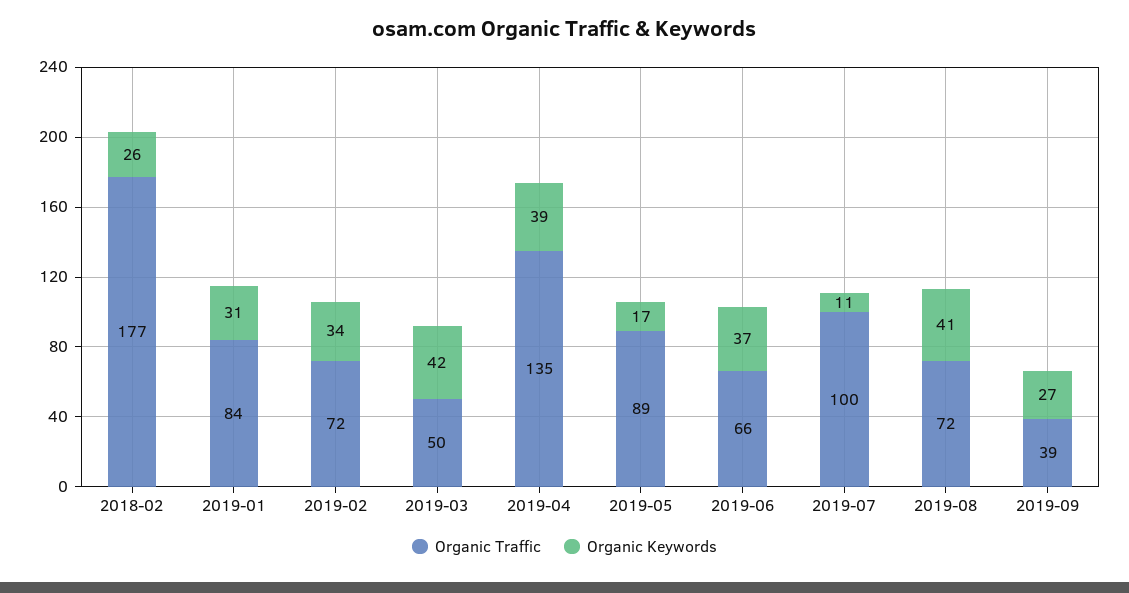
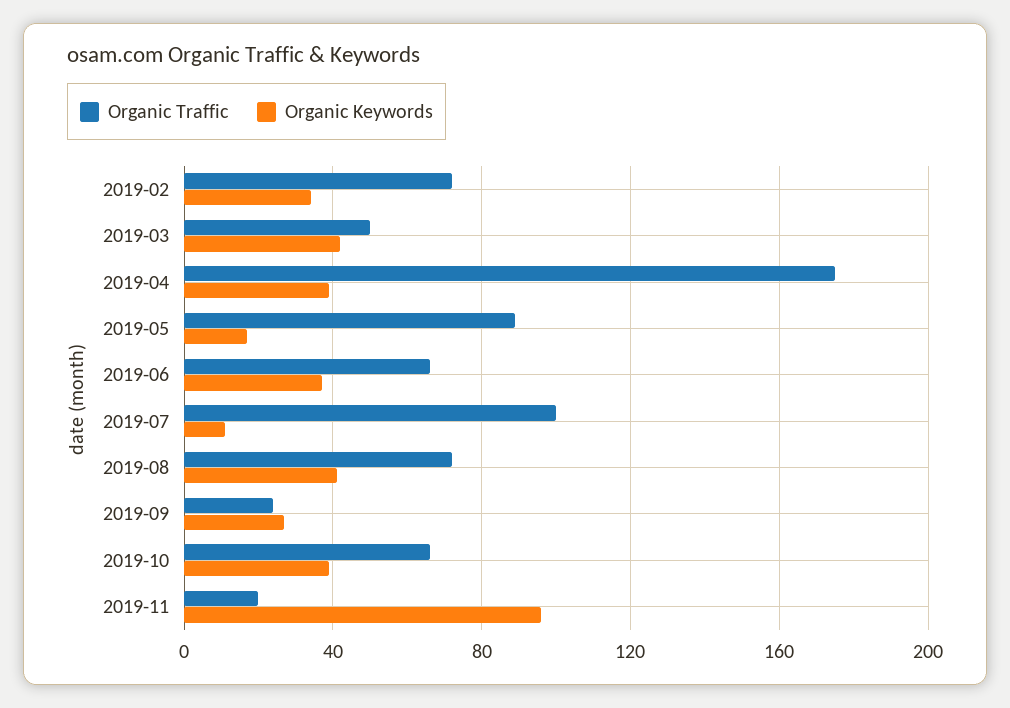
Organic Traffic, 2018-02: 177 -> none
Organic Keywords, 2018-02: 26 -> none
Organic Traffic, 2019-01: 84 -> none
Organic Keywords, 2019-01: 31 -> none
Organic Traffic, 2019-04: 135 -> 175
Organic Traffic, 2019-09: 39 -> 25
Organic Traffic, 2019-10: none -> 65
Organic Keywords, 2019-10: none -> 40
Organic Traffic, 2019-11: none -> 20
Organic Keywords, 2019-11: none -> 95

